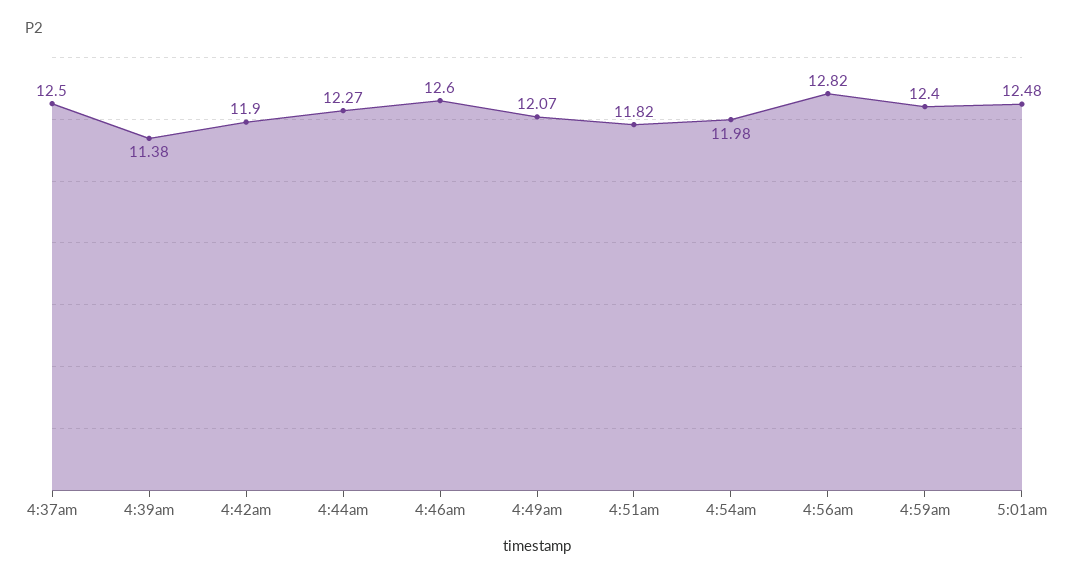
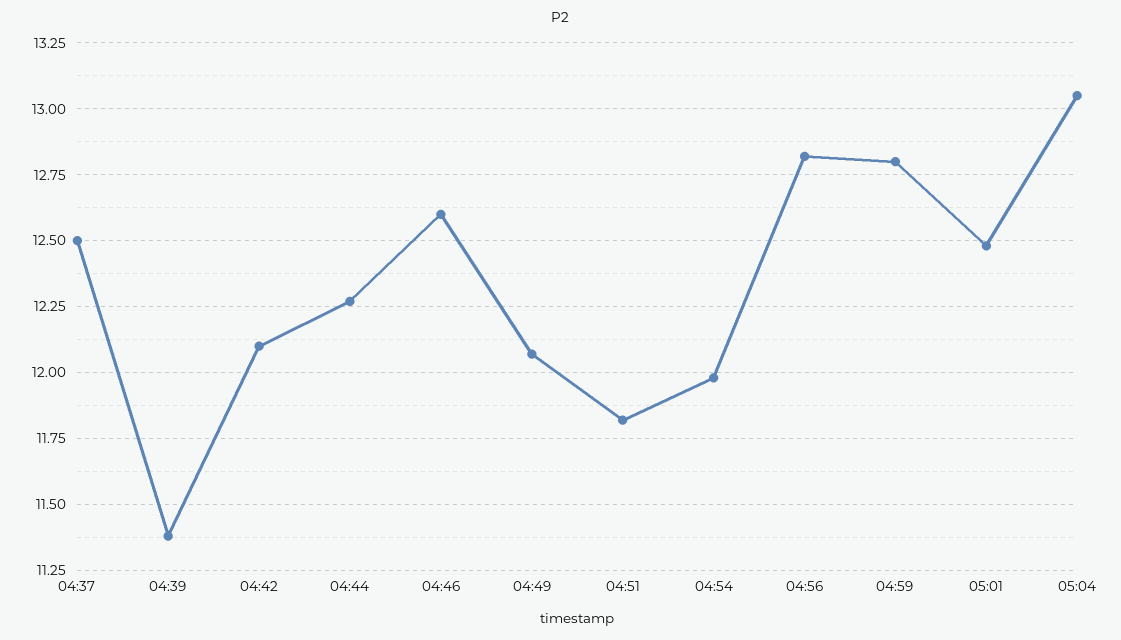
4:42am: 11.9 -> 12.1
4:59am: 12.4 -> 12.8
05:04: none -> 13.05

